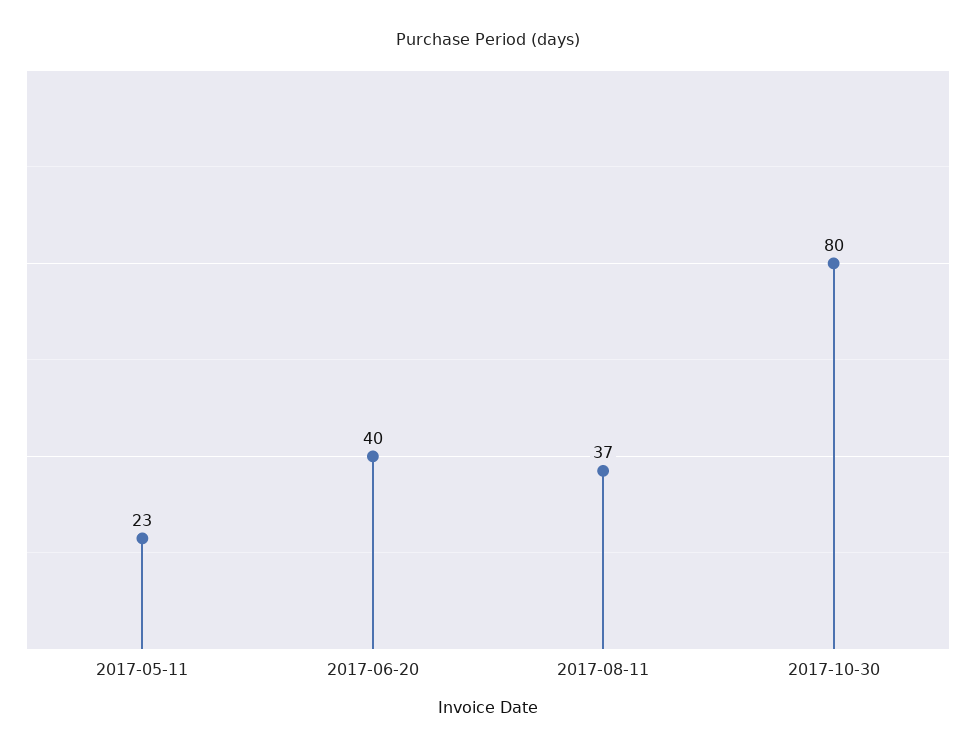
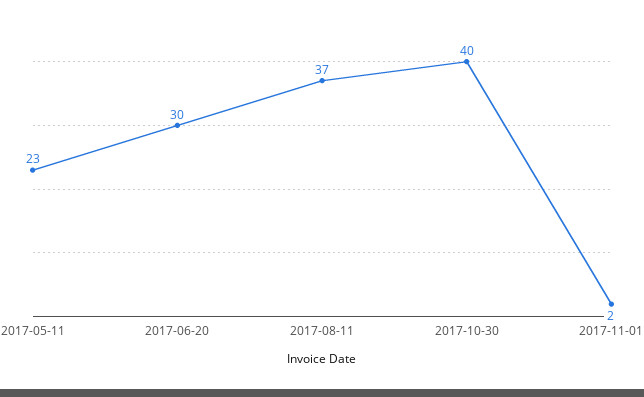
2017-06-20: 40 -> 30
2017-10-30: 80 -> 40
2017-11-01: none -> 2

